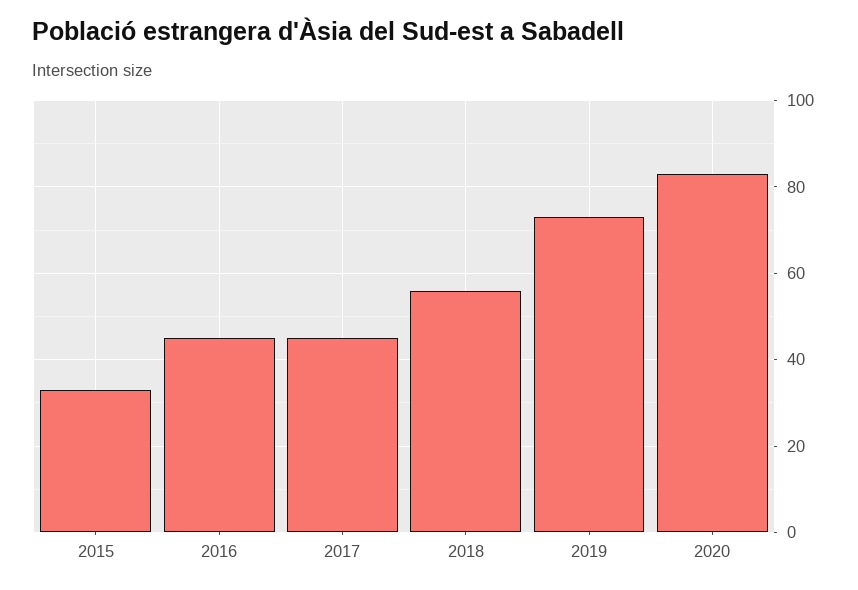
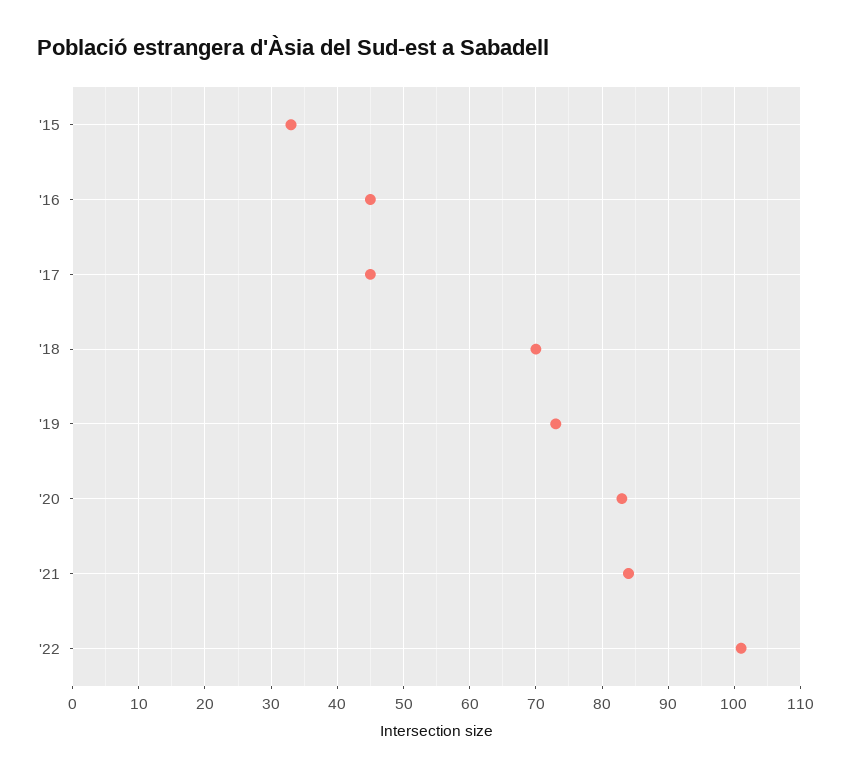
2018: 55 -> 70
'21: none -> 84
'22: none -> 101

